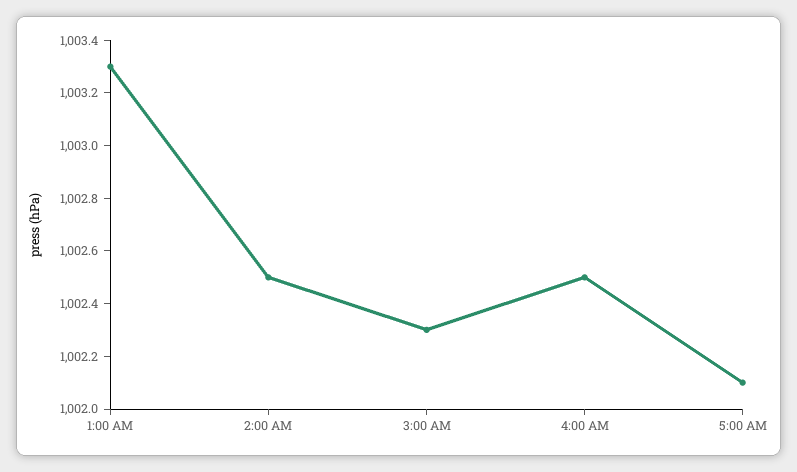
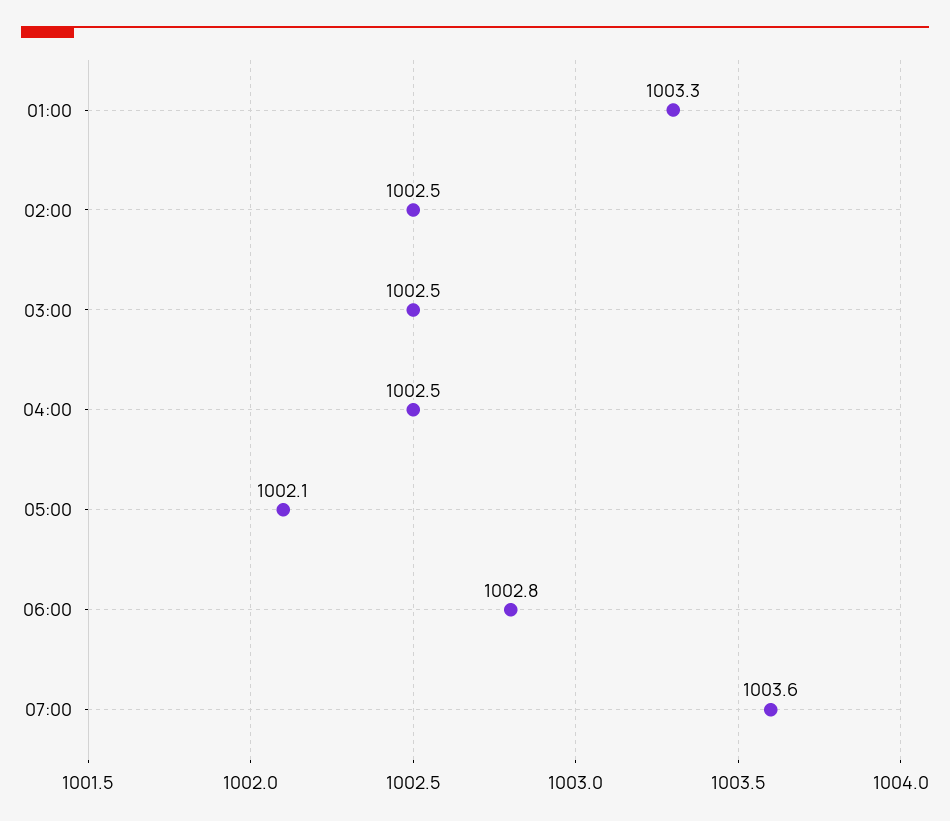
3:00 AM: 1002.3 -> 1002.5
06:00: none -> 1002.8
07:00: none -> 1003.6

